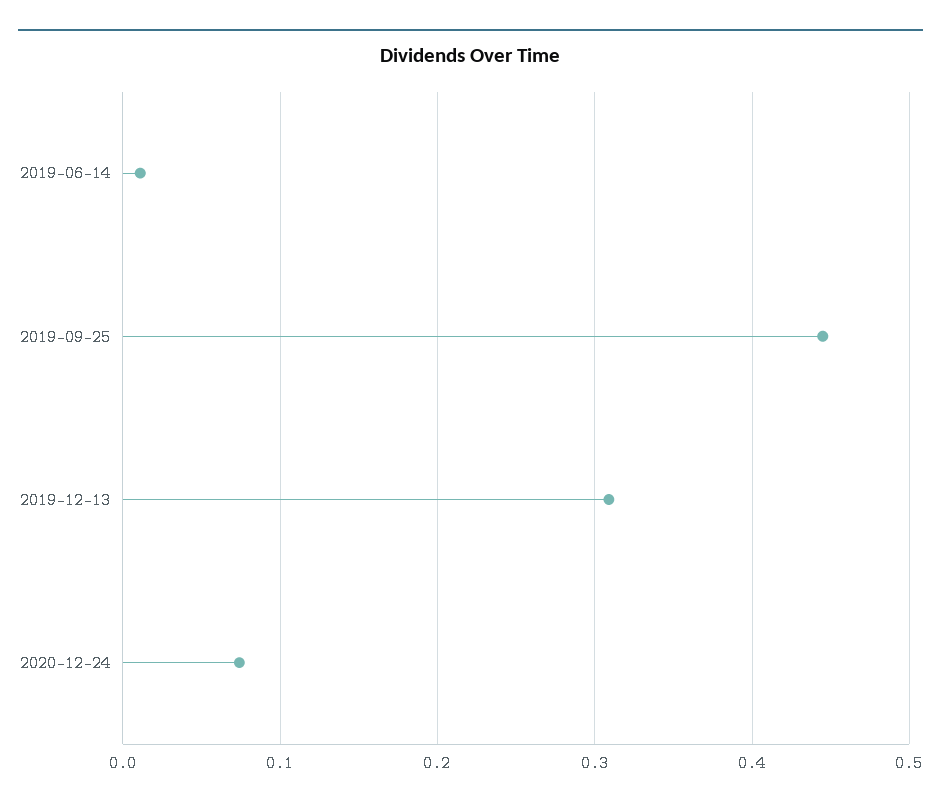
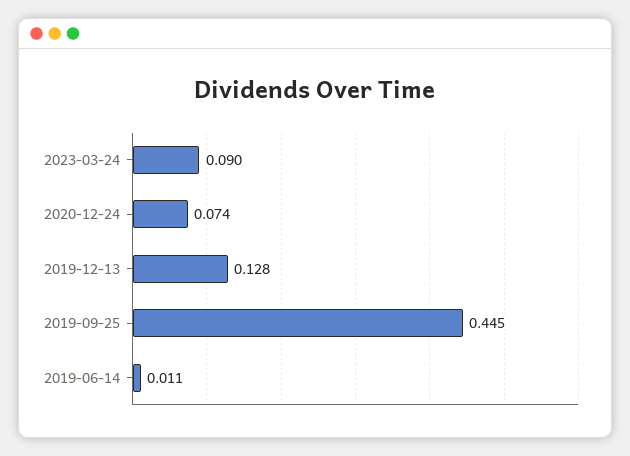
2019-12-13: 0.31 -> 0.128
2023-03-24: none -> 0.09

